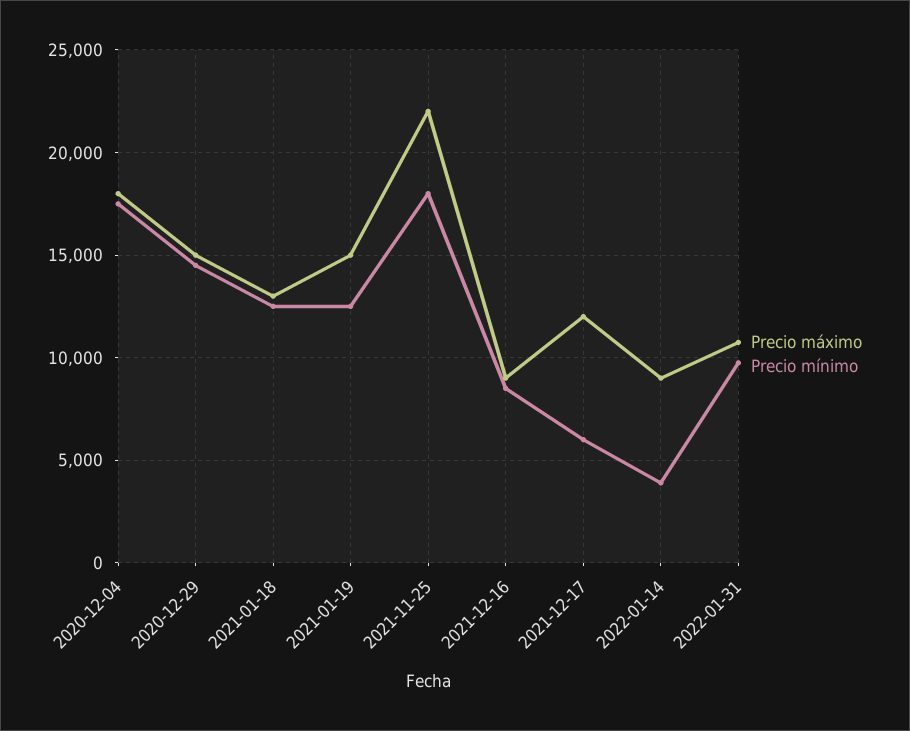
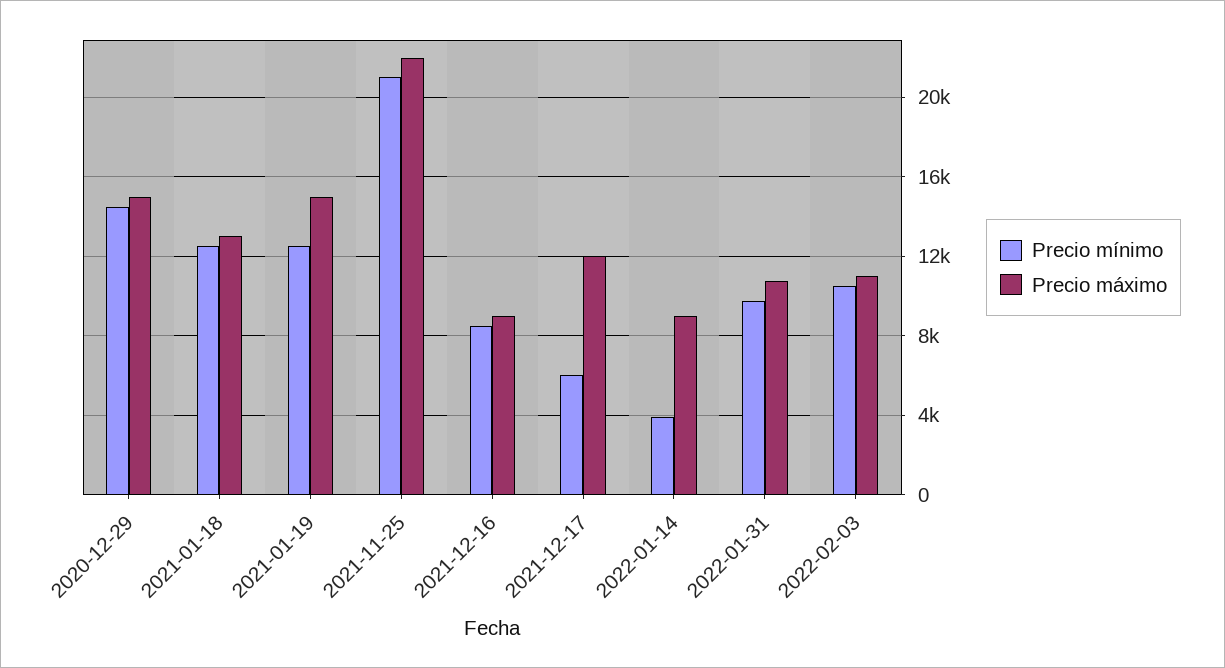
Precio máximo, 2020-12-04: 18000 -> none
Precio mínimo, 2020-12-04: 17500 -> none
Precio mínimo, 2021-11-25: 18000 -> 21000
Precio mínimo, 2022-02-03: none -> 10500
Precio máximo, 2022-02-03: none -> 11000

